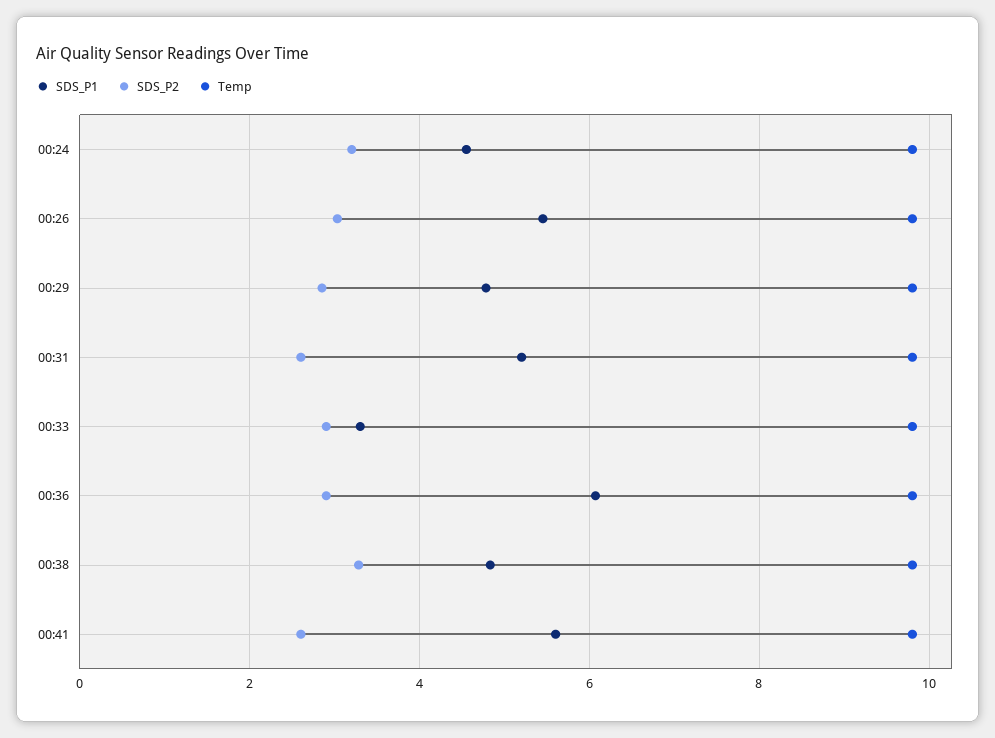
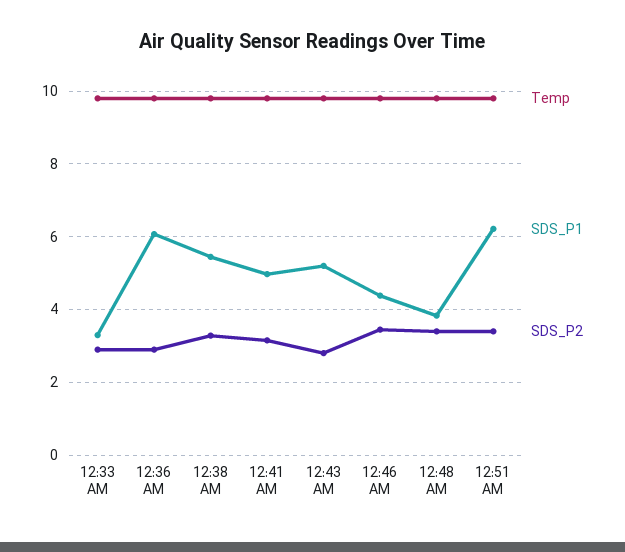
SDS_P1, 00:24: 4.6 -> none
SDS_P2, 00:24: 3.2 -> none
Temp, 00:24: 9.8 -> none
SDS_P1, 00:26: 5.4 -> none
SDS_P2, 00:26: 3 -> none
Temp, 00:26: 9.8 -> none
SDS_P1, 00:29: 4.8 -> none
SDS_P2, 00:29: 2.8 -> none
Temp, 00:29: 9.8 -> none
SDS_P1, 00:31: 5.2 -> none
SDS_P2, 00:31: 2.6 -> none
Temp, 00:31: 9.8 -> none
SDS_P1, 00:38: 4.8 -> 5.4
SDS_P1, 00:41: 5.6 -> 5
SDS_P2, 00:41: 2.6 -> 3.2
Temp, 12:43 AM: none -> 9.8
SDS_P1, 12:43 AM: none -> 5.2
SDS_P2, 12:43 AM: none -> 2.8
Temp, 12:46 AM: none -> 9.8
SDS_P1, 12:46 AM: none -> 4.4
SDS_P2, 12:46 AM: none -> 3.4
Temp, 12:48 AM: none -> 9.8
SDS_P1, 12:48 AM: none -> 3.8
SDS_P2, 12:48 AM: none -> 3.4
Temp, 12:51 AM: none -> 9.8
SDS_P1, 12:51 AM: none -> 6.2
SDS_P2, 12:51 AM: none -> 3.4

